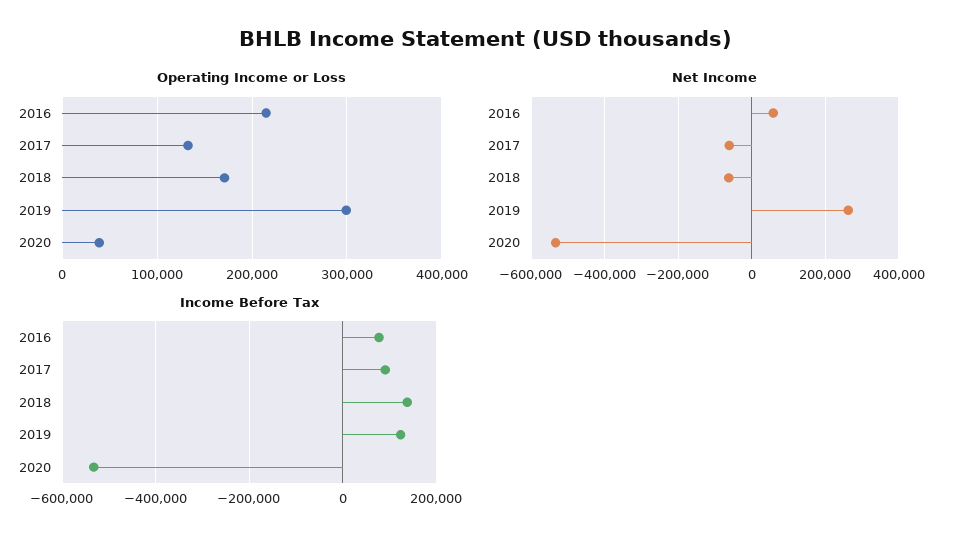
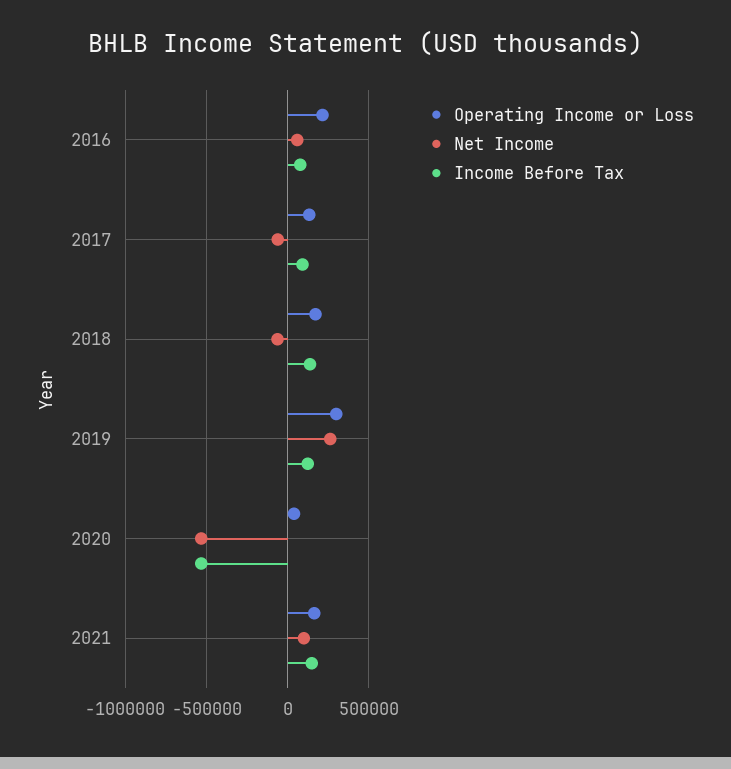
Operating Income or Loss, 2021: none -> 150000
Net Income, 2021: none -> 100000
Income Before Tax, 2021: none -> 150000

